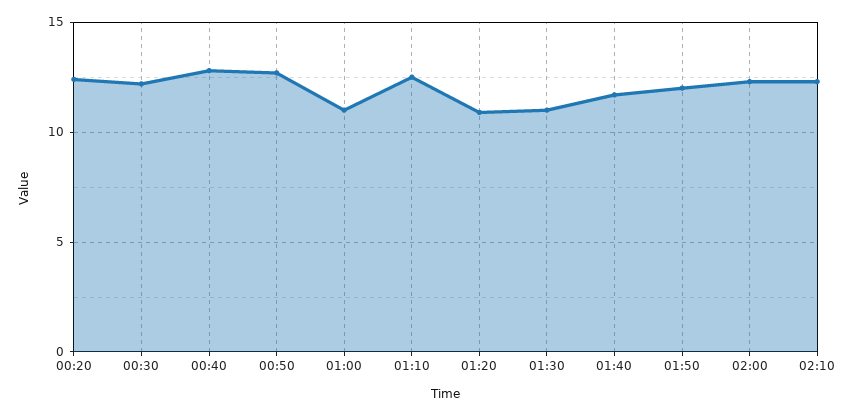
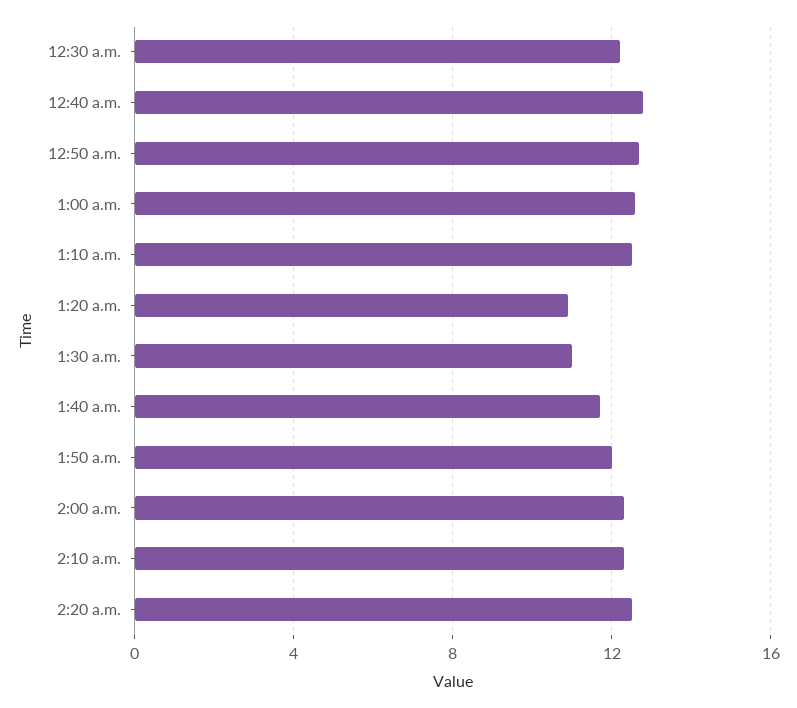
00:20: 12.5 -> none
01:00: 11 -> 12.5
2:20 a.m.: none -> 12.5

